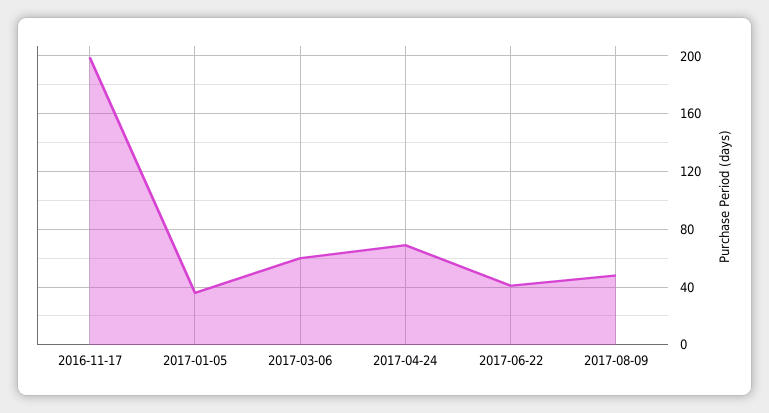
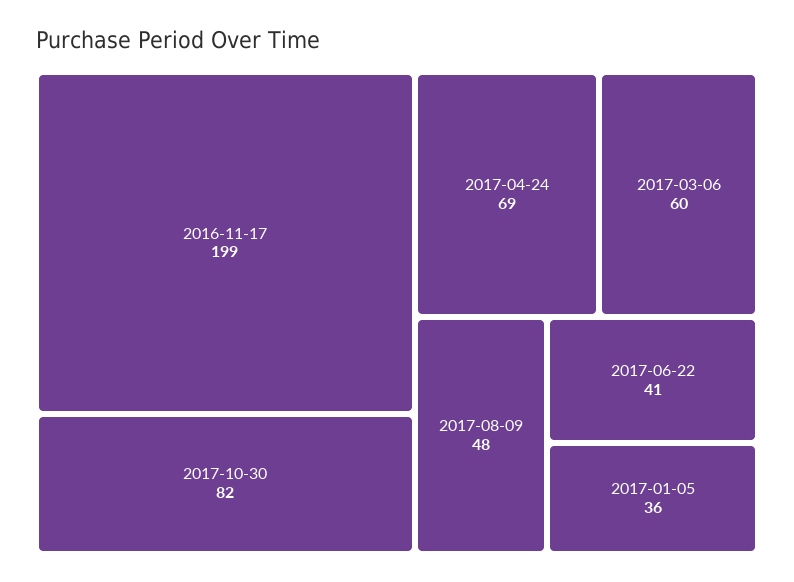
2017-10-30: none -> 82

